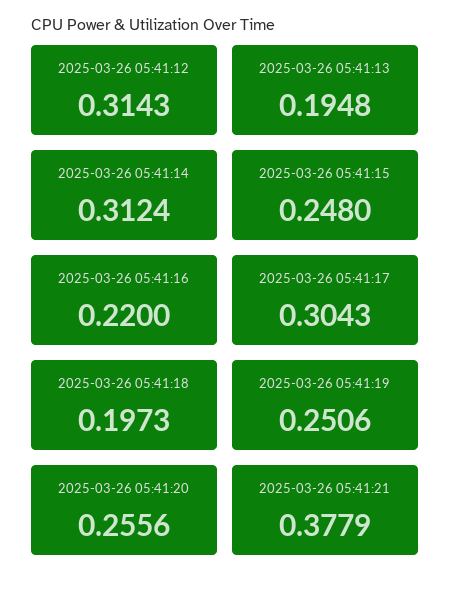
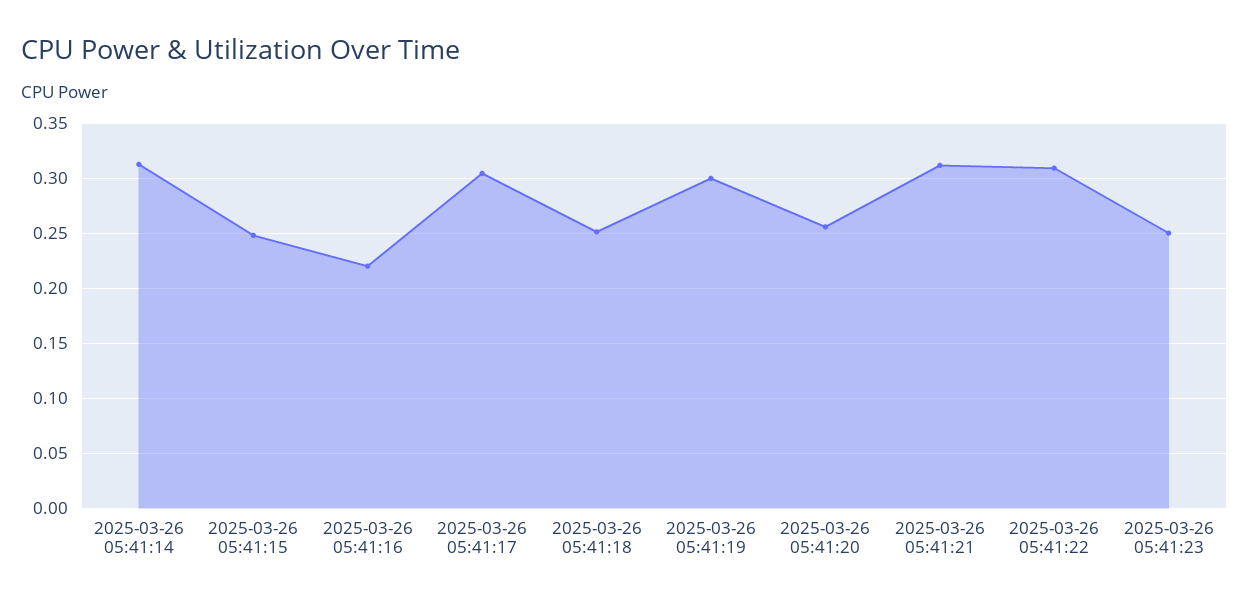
2025-03-26 05:41:12: 0.3143 -> none
2025-03-26 05:41:13: 0.1948 -> none
2025-03-26 05:41:18: 0.1973 -> 0.25
2025-03-26 05:41:19: 0.2506 -> 0.3
2025-03-26 05:41:21: 0.3779 -> 0.31
2025-03-26 05:41:22: none -> 0.31
2025-03-26 05:41:23: none -> 0.25

